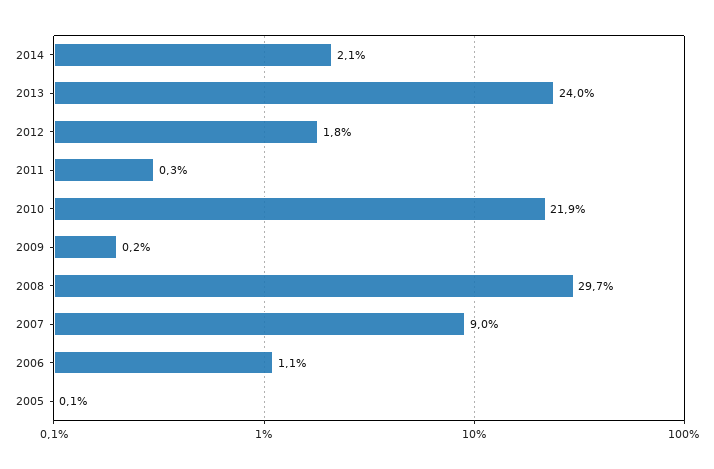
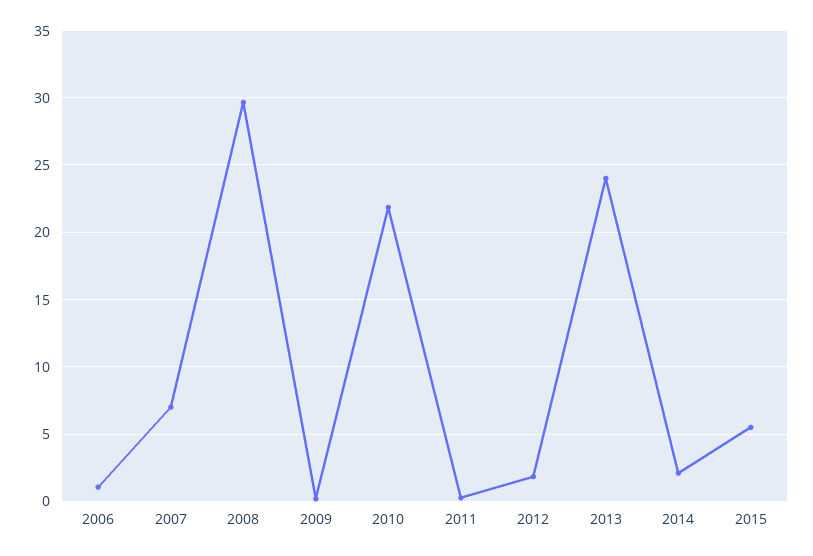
2007: 9 -> 7
2005: 0.1 -> none
2015: none -> 5.5

